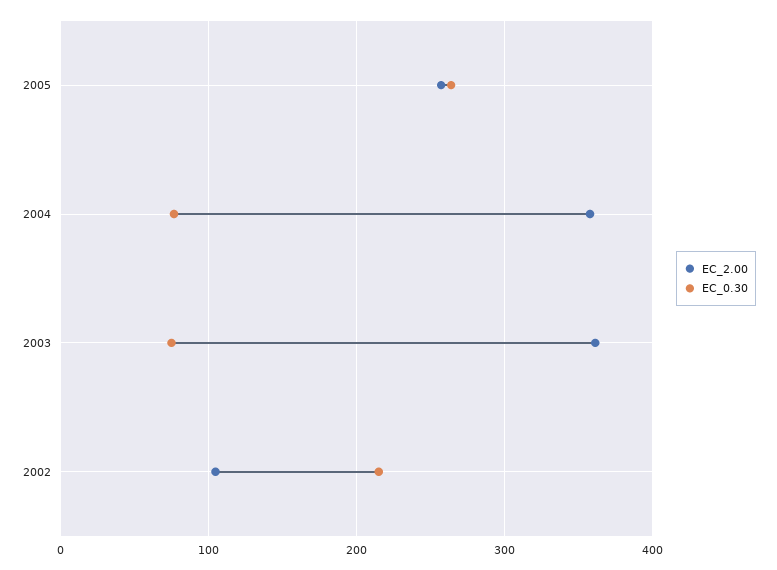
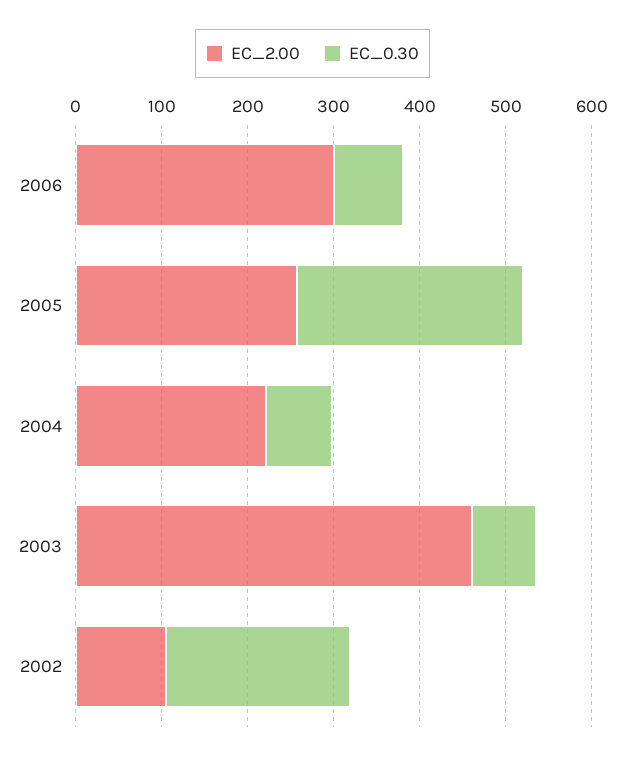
EC_2.00, 2004: 360 -> 220
EC_2.00, 2003: 360 -> 460
EC_2.00, 2006: none -> 300
EC_0.30, 2006: none -> 80

